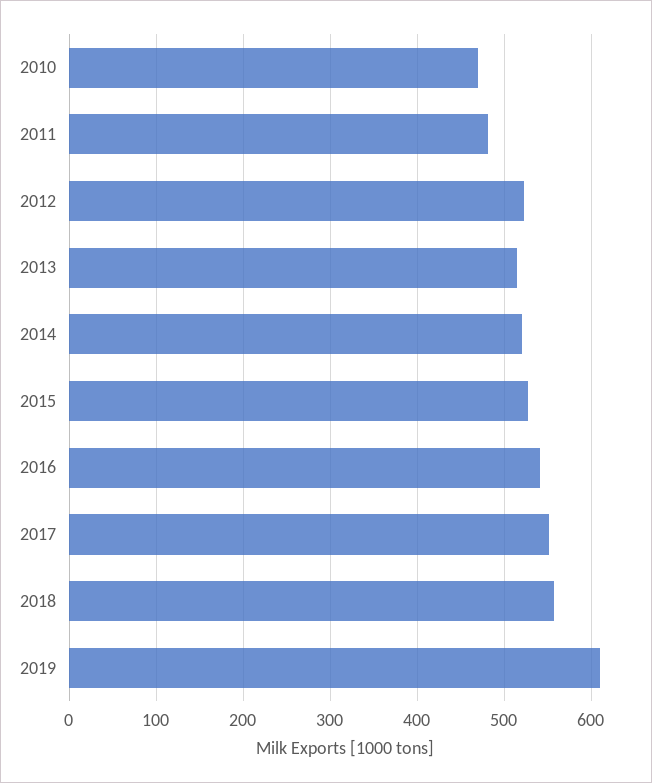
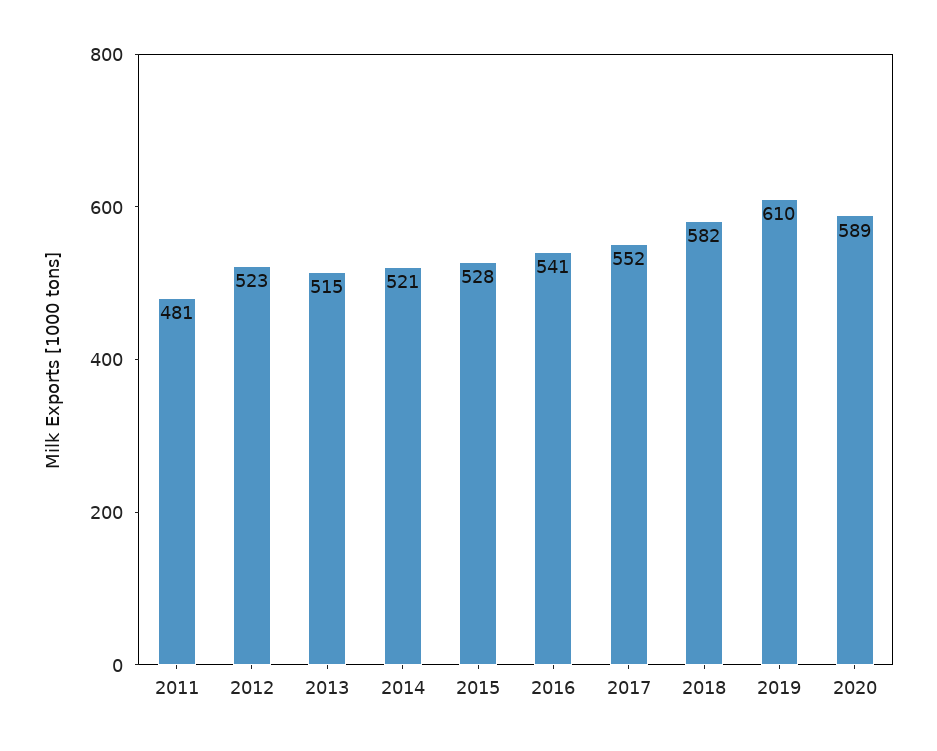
2010: 470 -> none
2018: 560 -> 582
2020: none -> 589

